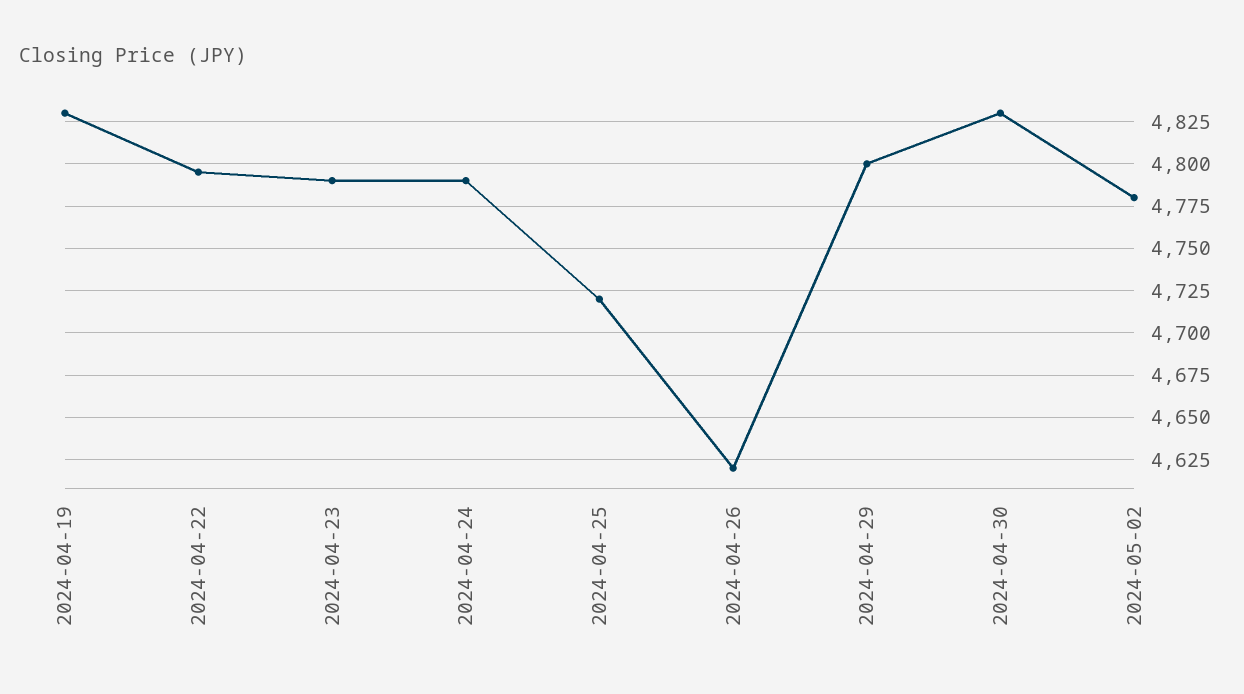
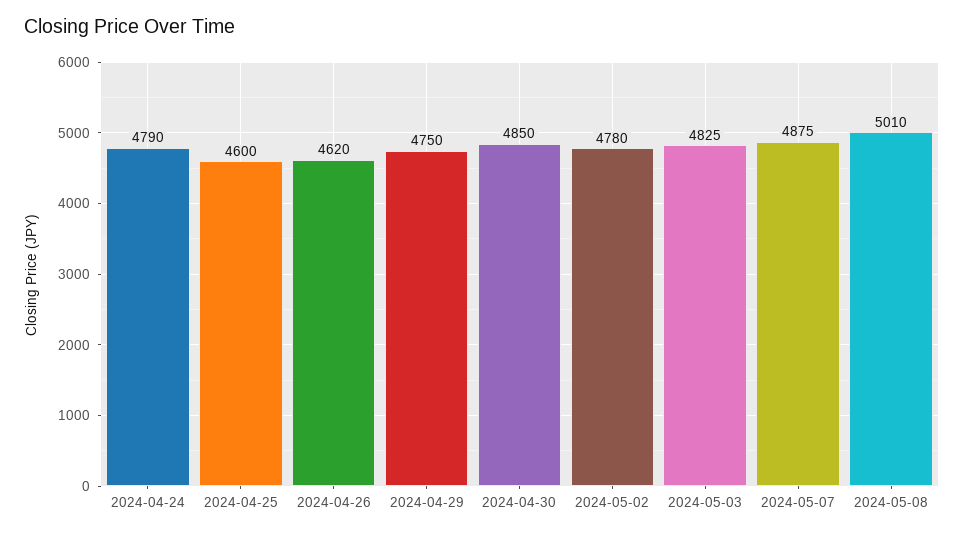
2024-04-19: 4830 -> none
2024-04-22: 4795 -> none
2024-04-23: 4790 -> none
2024-04-25: 4720 -> 4600
2024-04-29: 4800 -> 4750
2024-04-30: 4830 -> 4850
2024-05-03: none -> 4825
2024-05-07: none -> 4875
2024-05-08: none -> 5010

